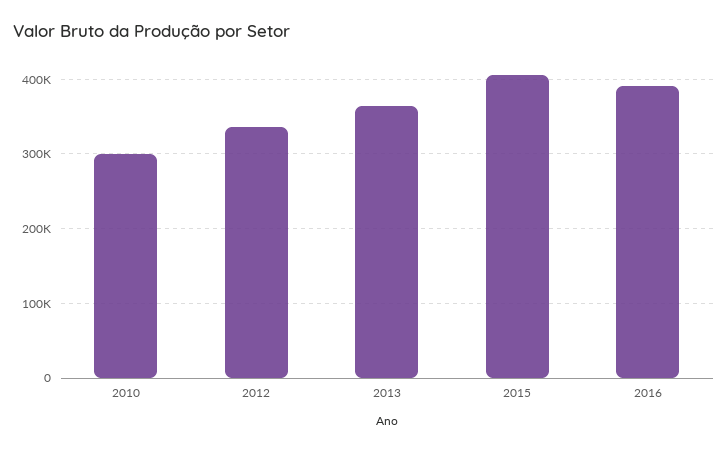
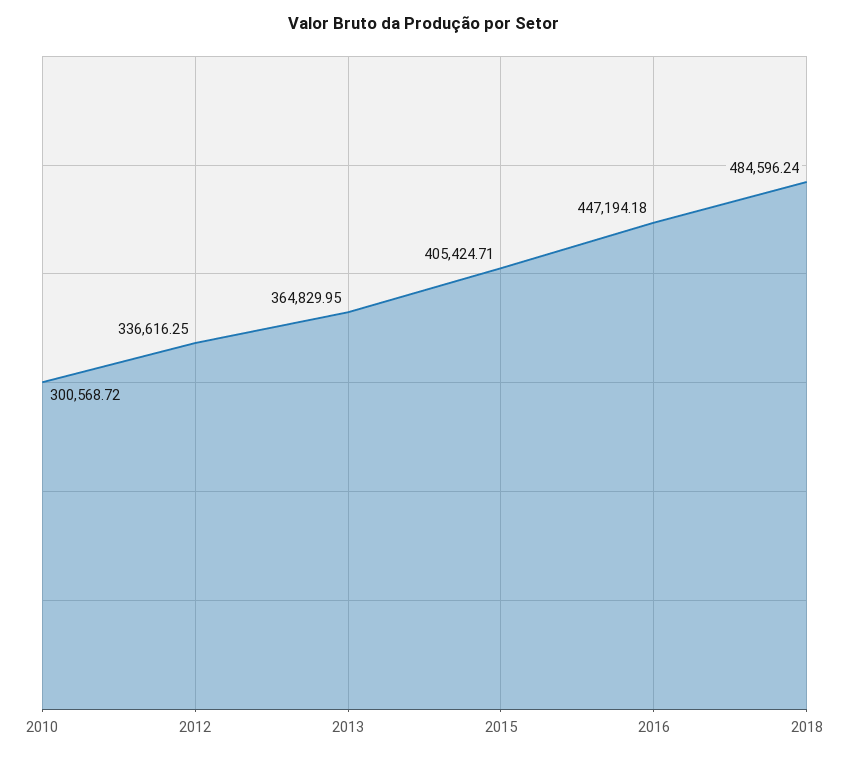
2016: 390000 -> 447194.18
2018: none -> 484596.24

